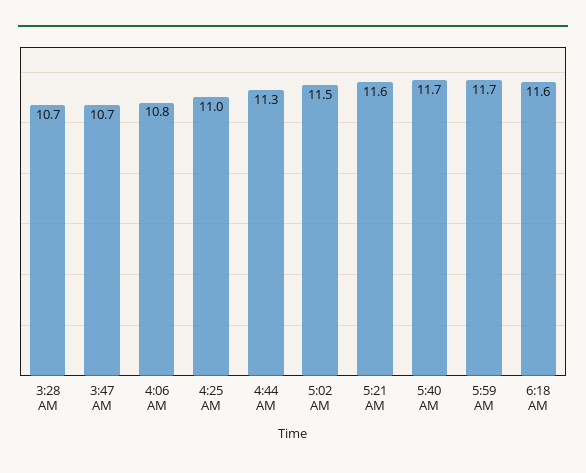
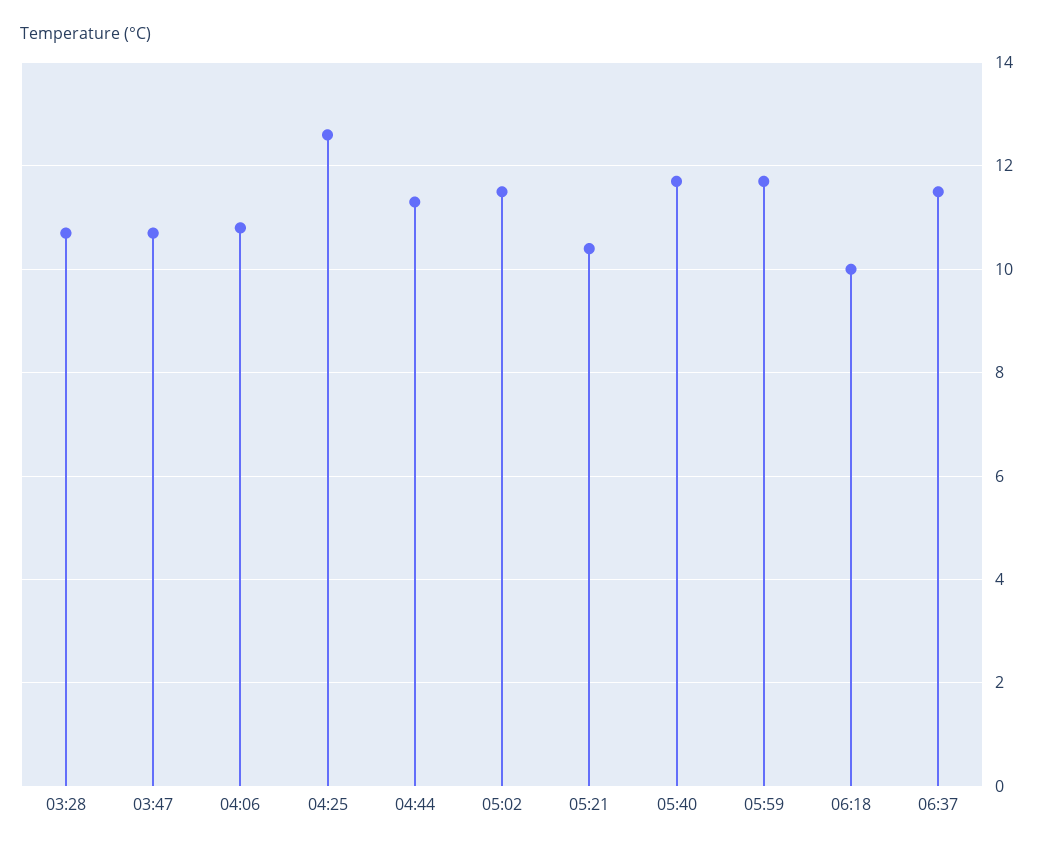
4:25 AM: 11 -> 12.5
5:21 AM: 11.6 -> 10.5
6:18 AM: 11.6 -> 10
06:37: none -> 11.5

